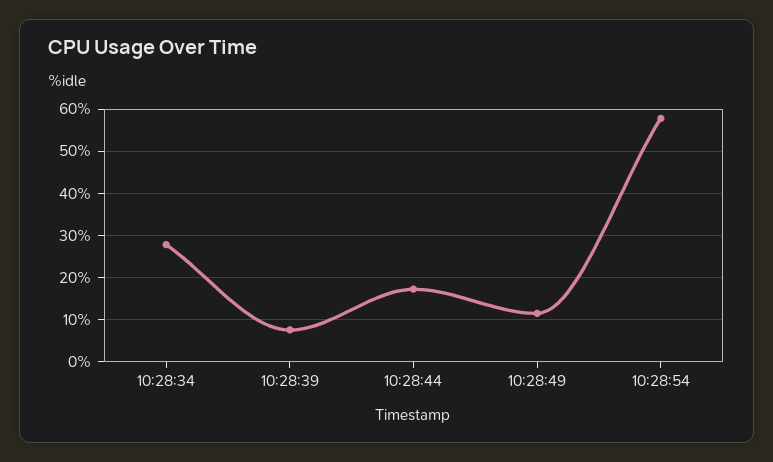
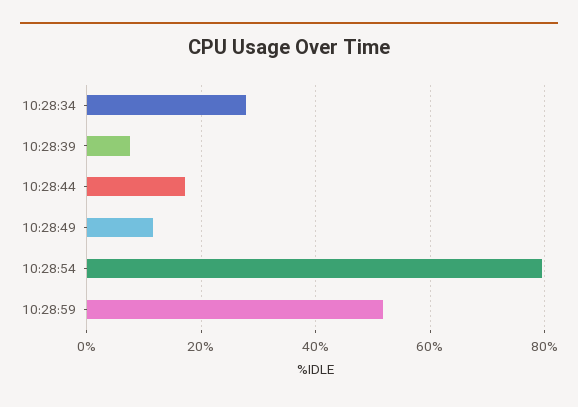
10:28:54: 58 -> 80
10:28:59: none -> 52

